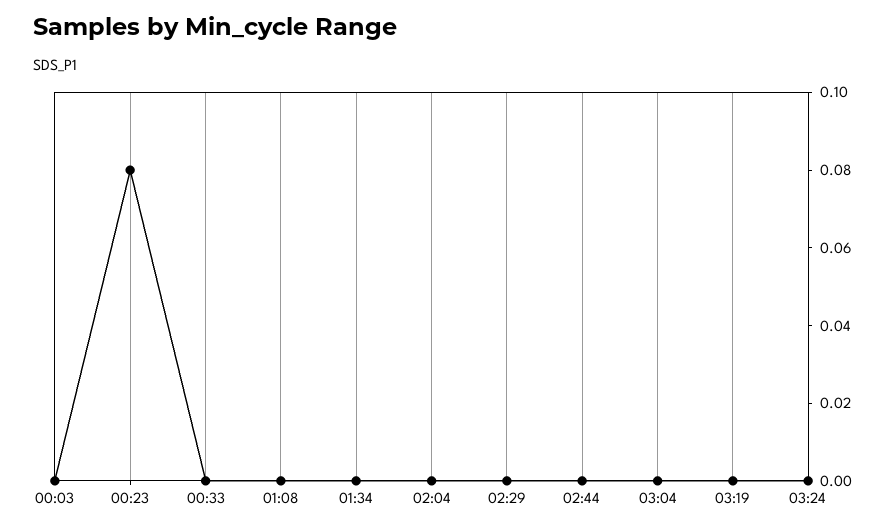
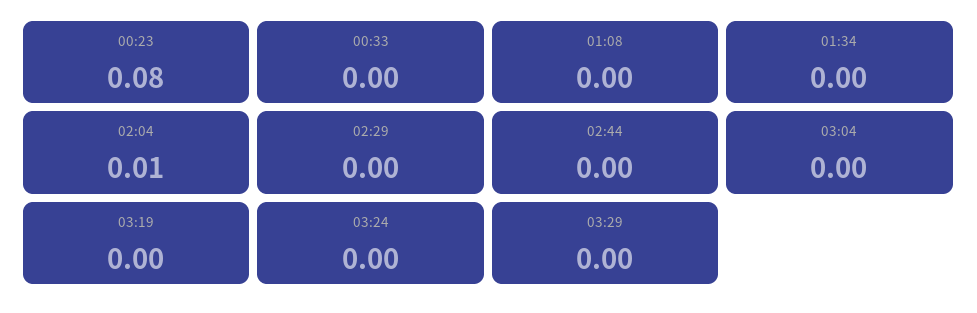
00:03: 0 -> none
02:04: 0 -> 0.01
03:29: none -> 0

